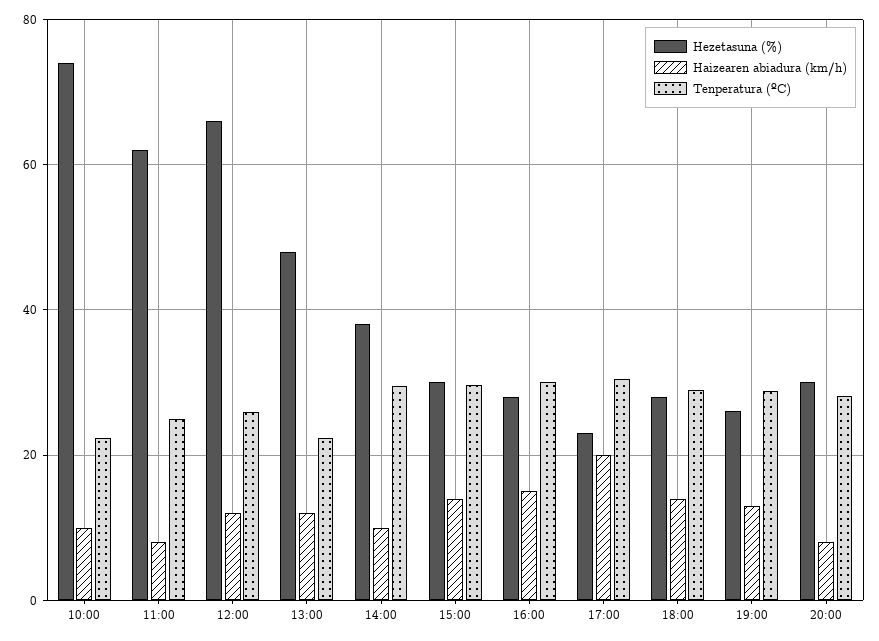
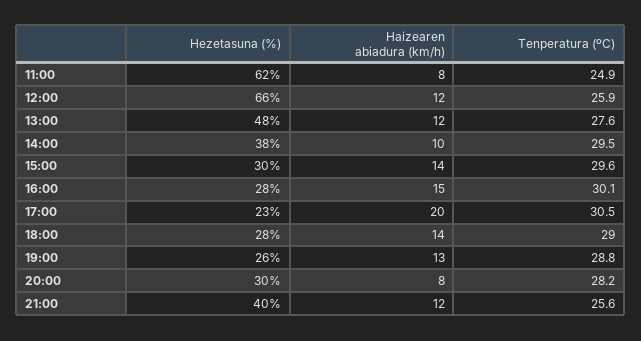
Hezetasuna (%), 10:00: 74 -> none
Haizearen abiadura (km/h), 10:00: 10 -> none
Tenperatura (ºC), 10:00: 22 -> none
Tenperatura (ºC), 13:00: 22 -> 27.6
Hezetasuna (%), 21:00: none -> 40
Haizearen abiadura (km/h), 21:00: none -> 12
Tenperatura (ºC), 21:00: none -> 25.6

